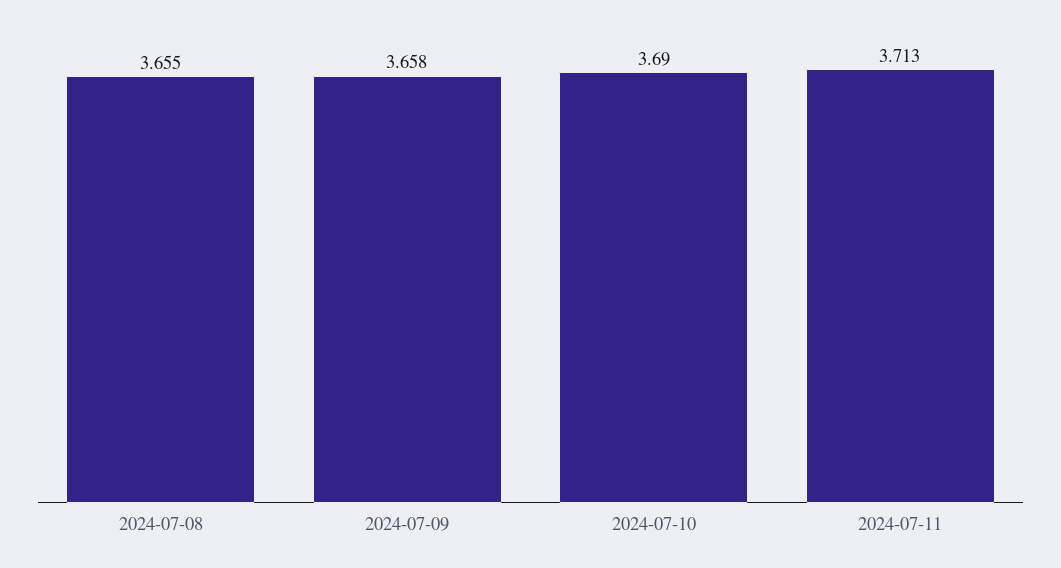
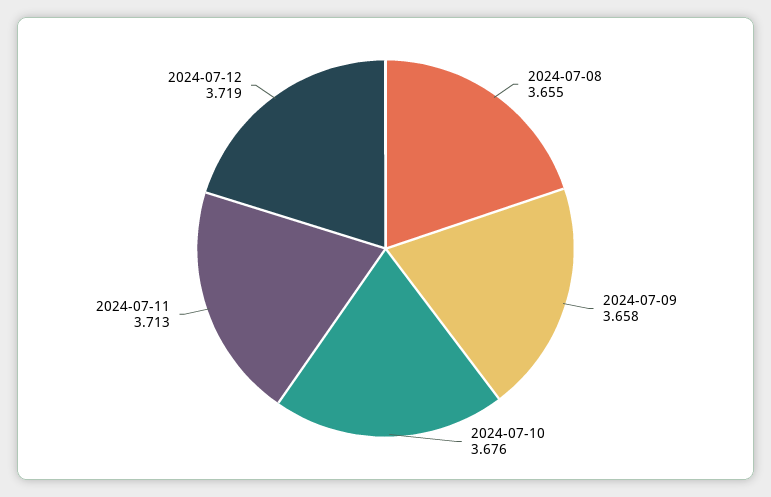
2024-07-10: 3.69 -> 3.676
2024-07-12: none -> 3.719

